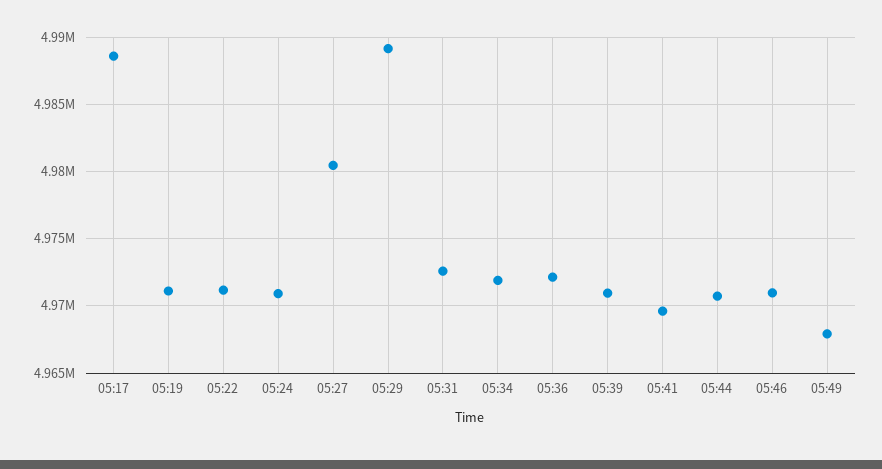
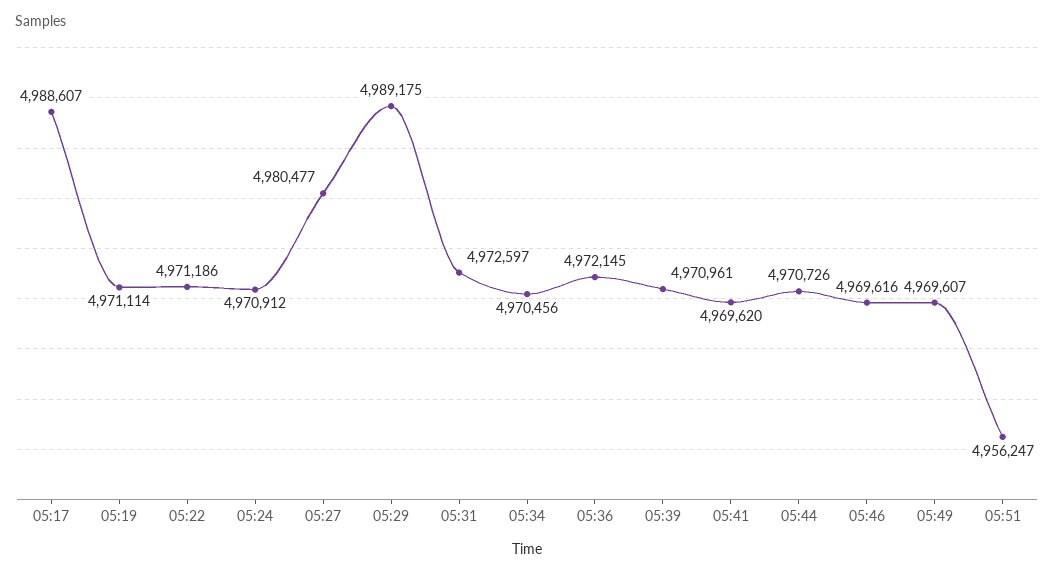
05:34: 4972000 -> 4970456
05:46: 4971000 -> 4969616
05:49: 4968000 -> 4969607
05:51: none -> 4956247

